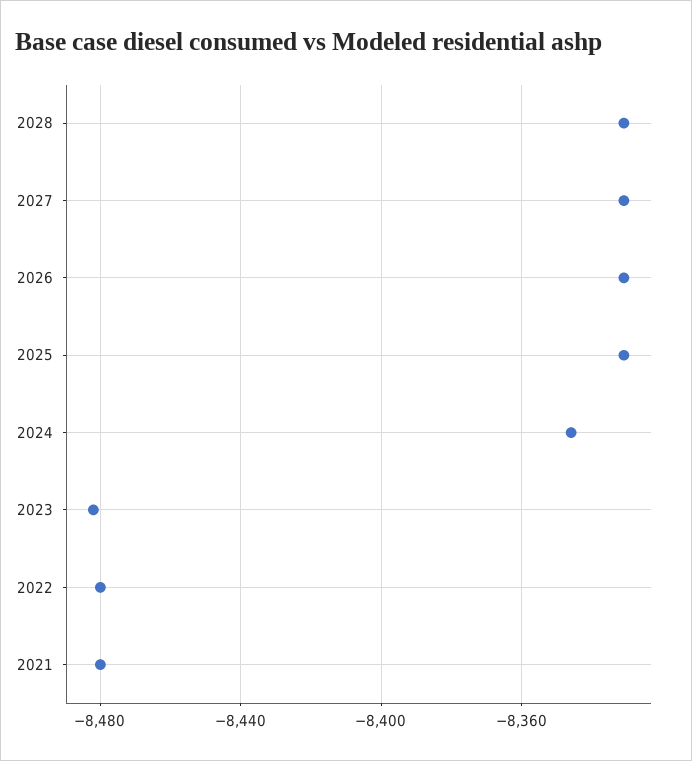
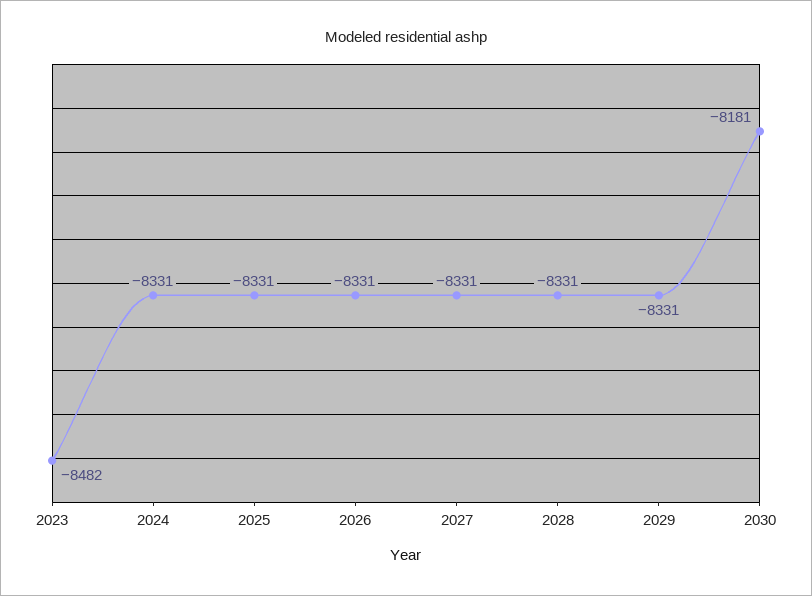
2024: -8345 -> -8331
2022: -8480 -> none
2021: -8480 -> none
2029: none -> -8331
2030: none -> -8181

